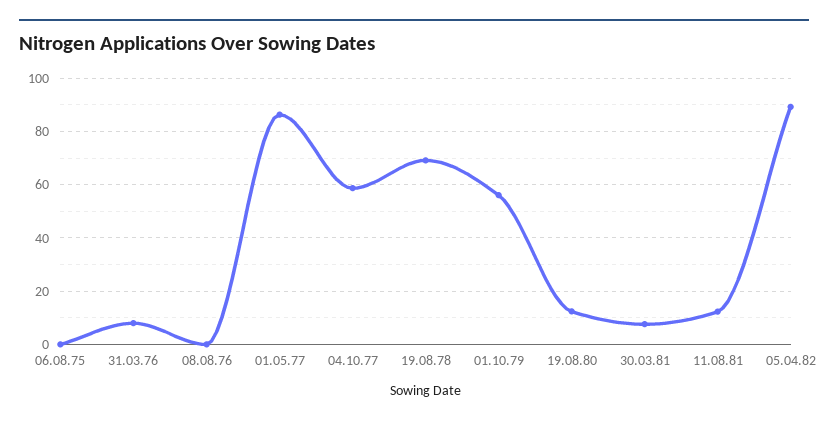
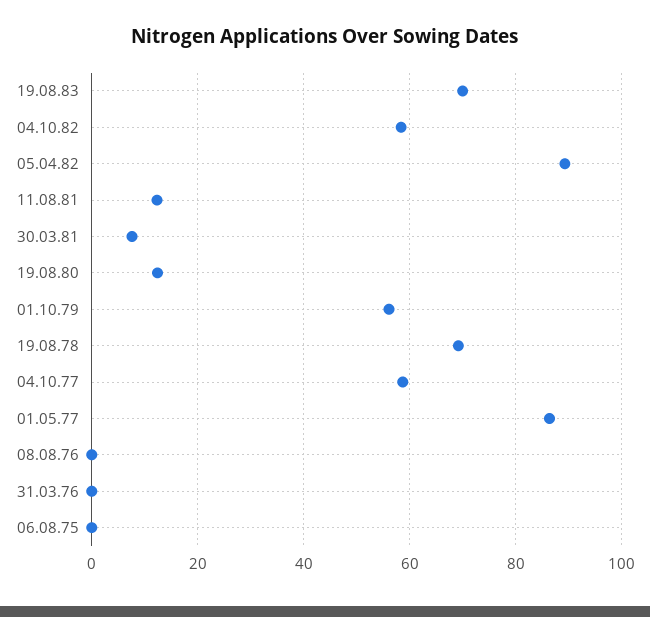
31.03.76: 7.5 -> 0
19.08.83: none -> 70
04.10.82: none -> 58

